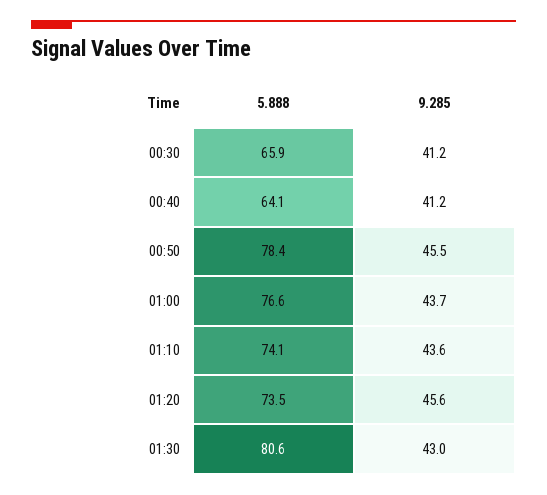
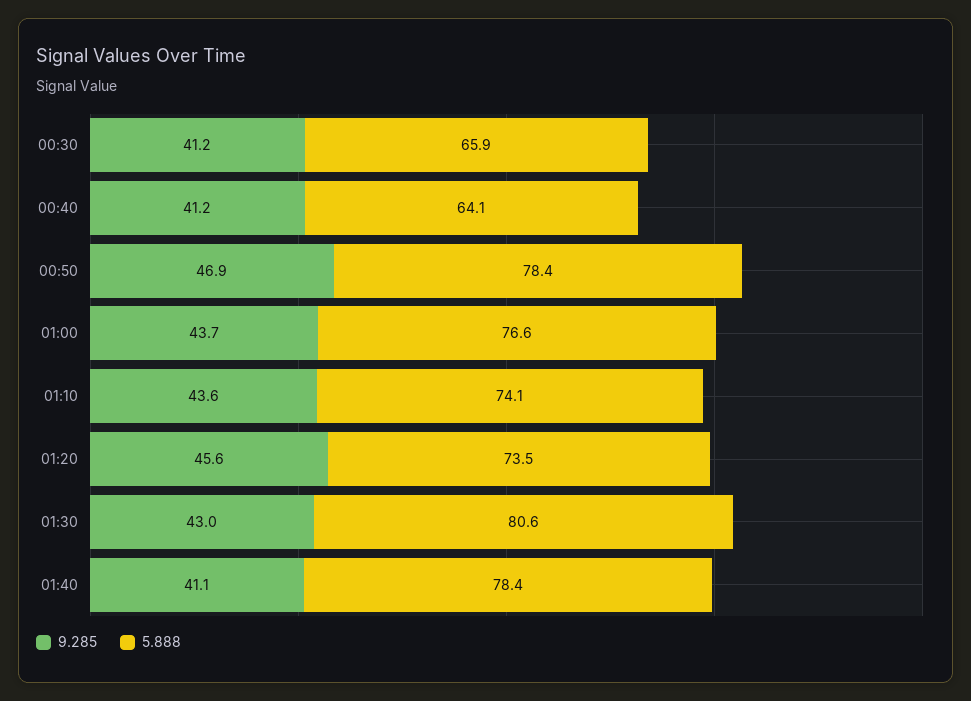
9.285, 00:50: 45.5 -> 46.9
9.285, 01:40: none -> 41.1
5.888, 01:40: none -> 78.4

